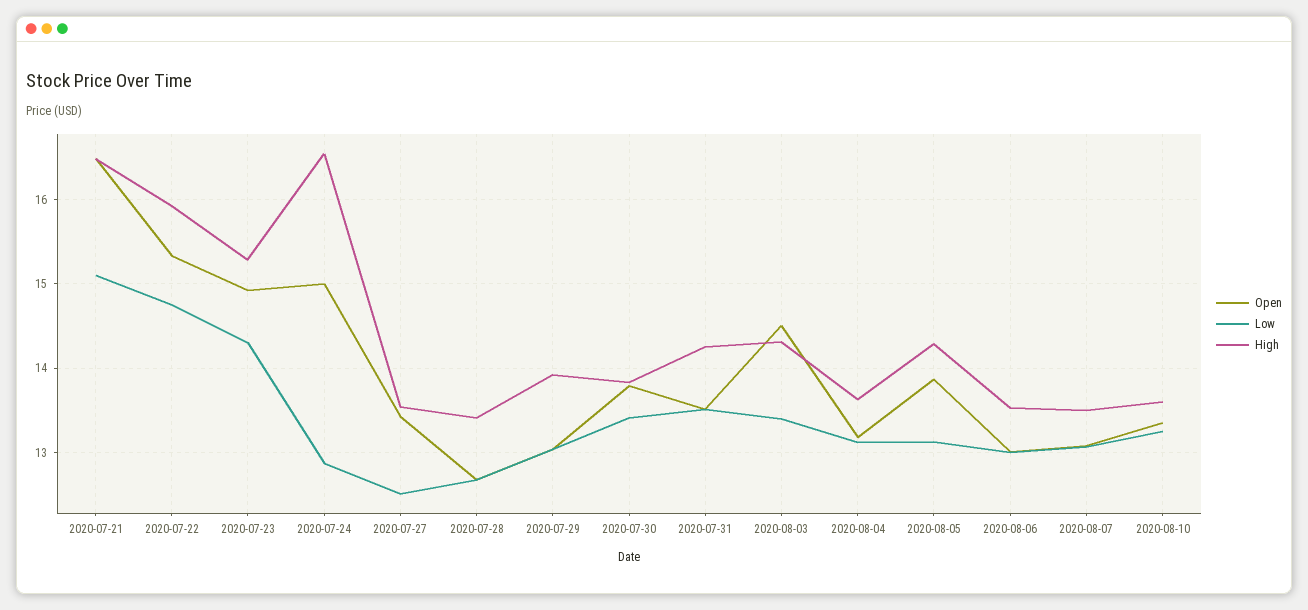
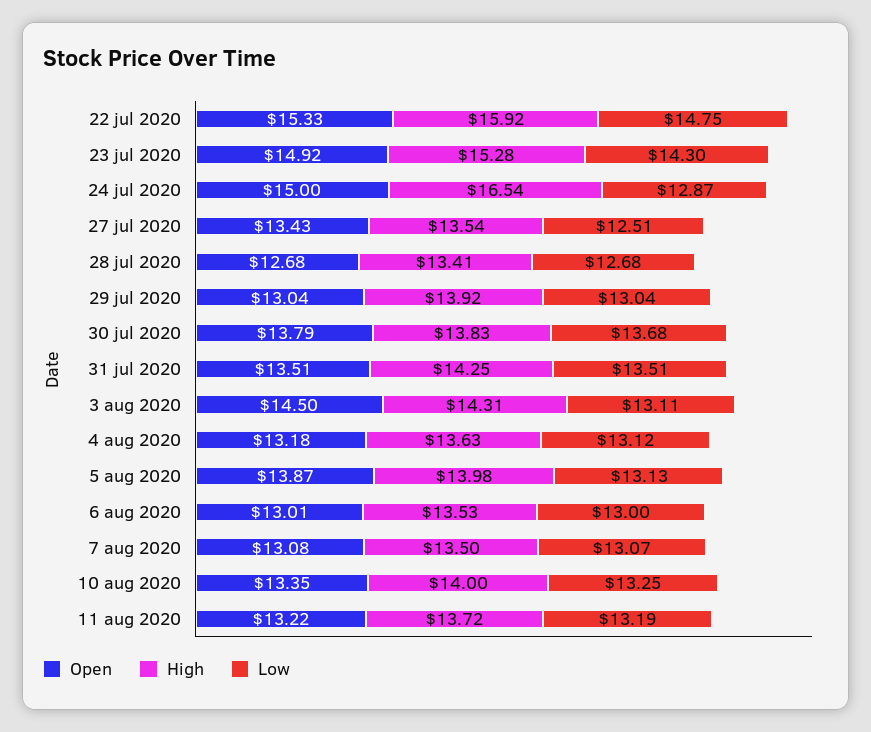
Open, 2020-07-21: 16.5 -> none
Low, 2020-07-21: 15.1 -> none
High, 2020-07-21: 16.5 -> none
Low, 2020-07-30: 13.4 -> 13.68
Low, 2020-08-03: 13.4 -> 13.11
High, 2020-08-05: 14.3 -> 13.98
High, 2020-08-10: 13.6 -> 14
Open, 11 aug 2020: none -> 13.22
High, 11 aug 2020: none -> 13.72
Low, 11 aug 2020: none -> 13.19

